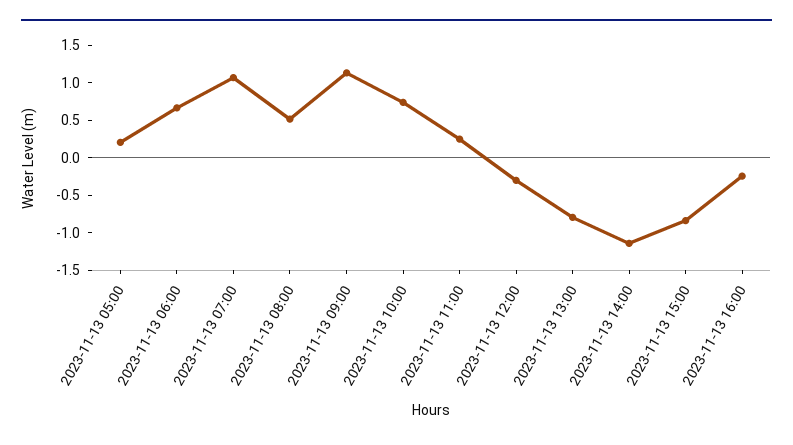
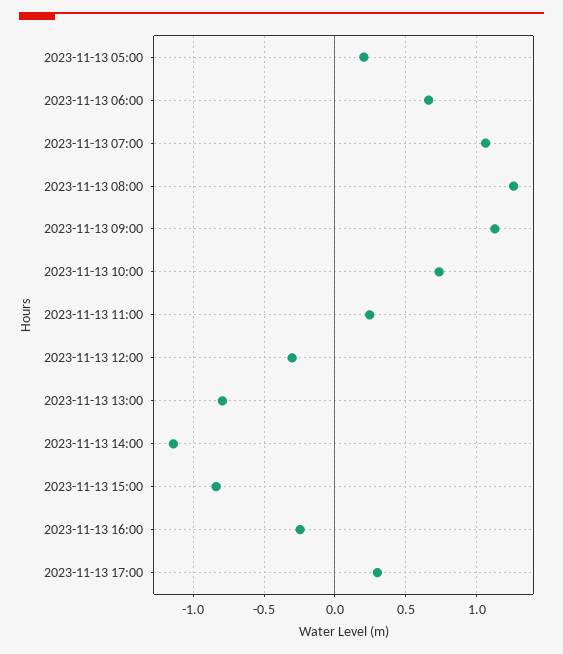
2023-11-13 08:00: 0.5 -> 1.25
2023-11-13 17:00: none -> 0.3

